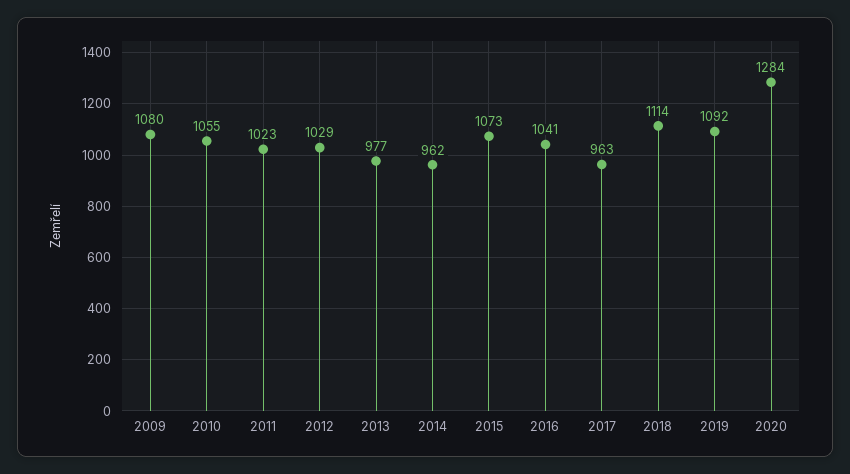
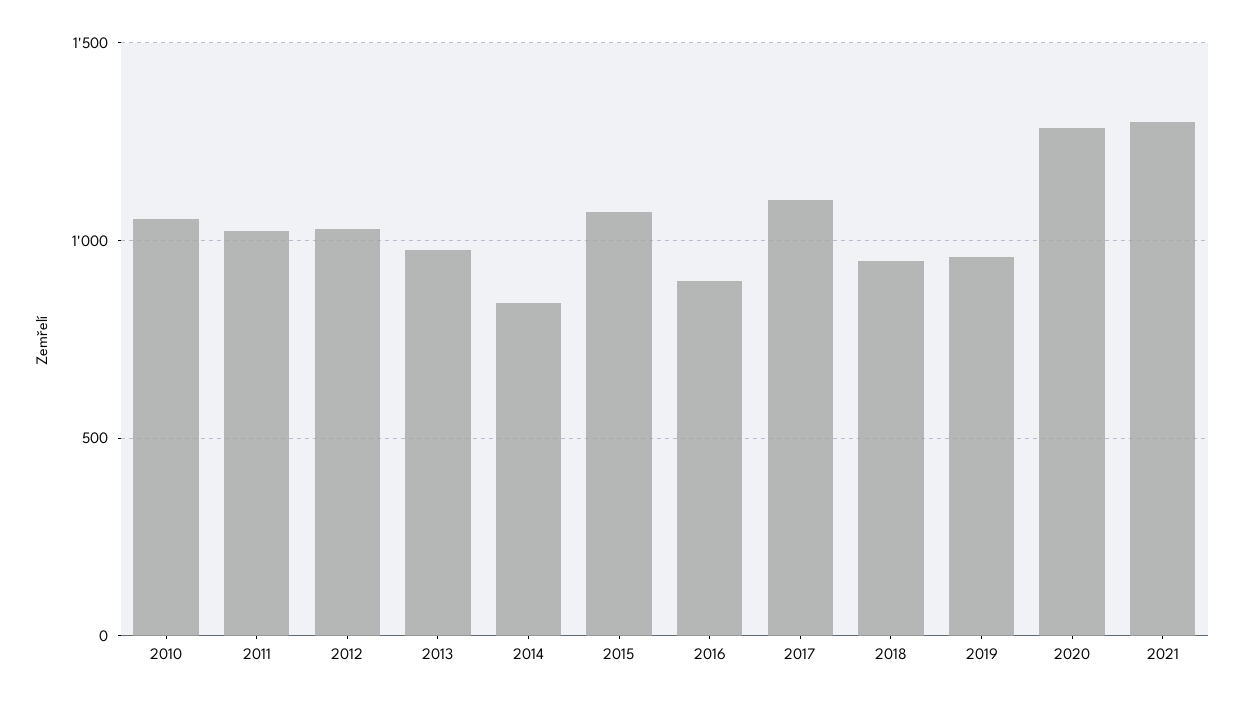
2009: 1080 -> none
2014: 962 -> 850
2016: 1041 -> 900
2017: 963 -> 1100
2018: 1114 -> 950
2019: 1092 -> 950
2021: none -> 1300

